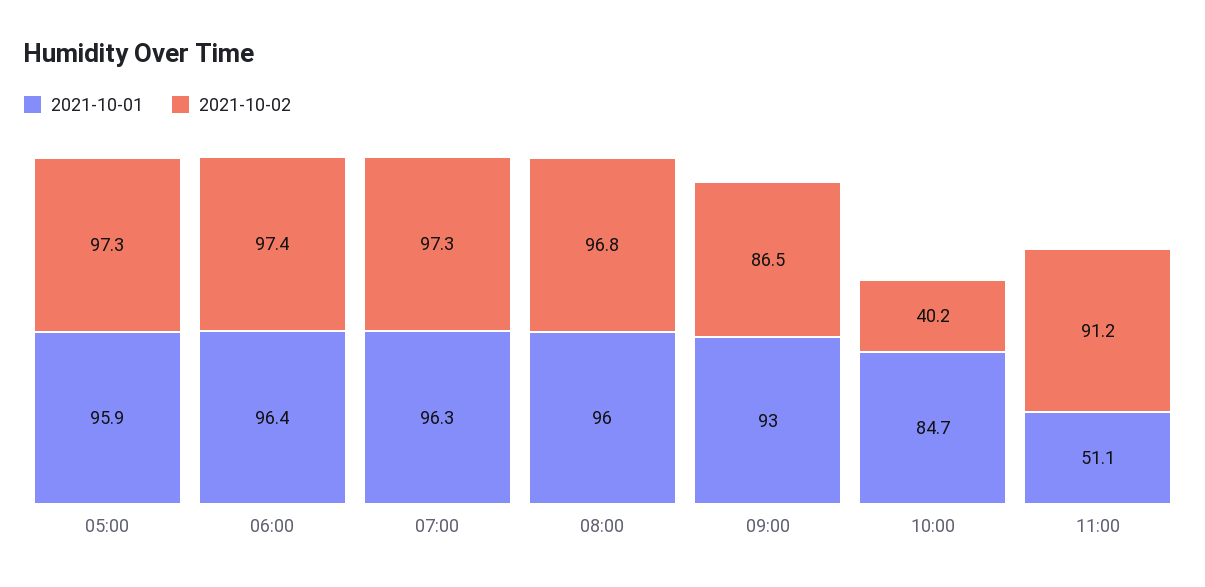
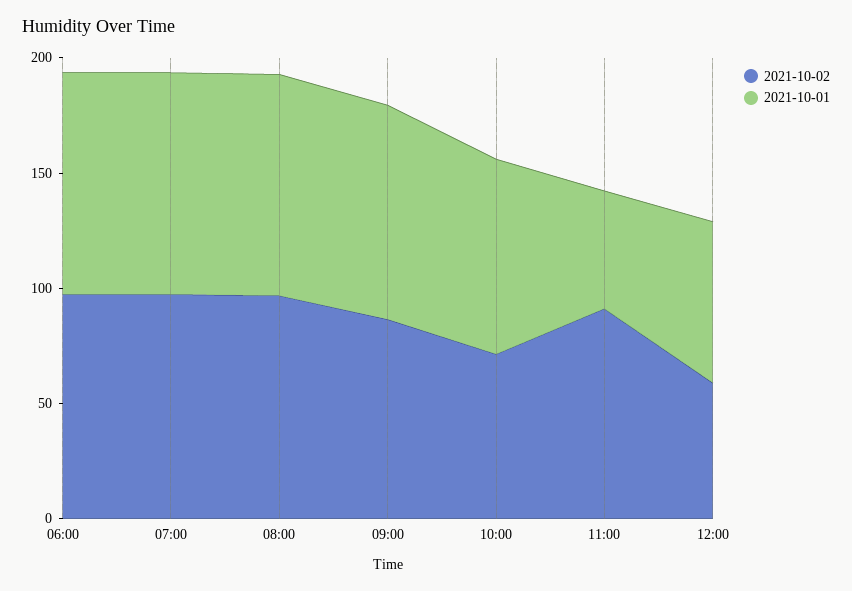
2021-10-01, 05:00: 95.9 -> none
2021-10-02, 05:00: 97.3 -> none
2021-10-02, 10:00: 40.2 -> 70
2021-10-02, 12:00: none -> 60
2021-10-01, 12:00: none -> 70

